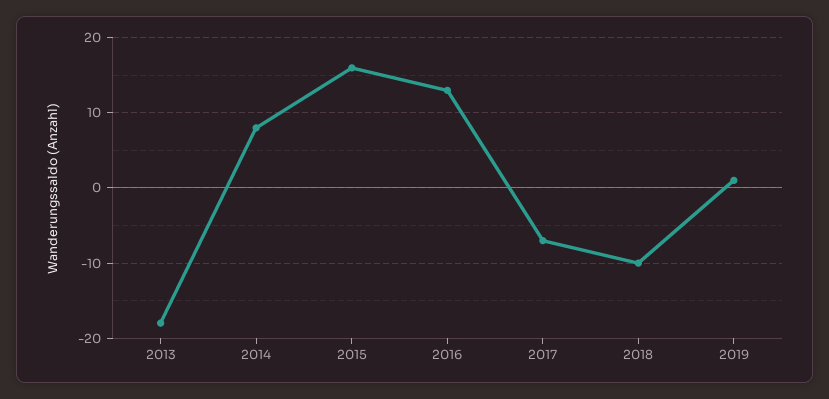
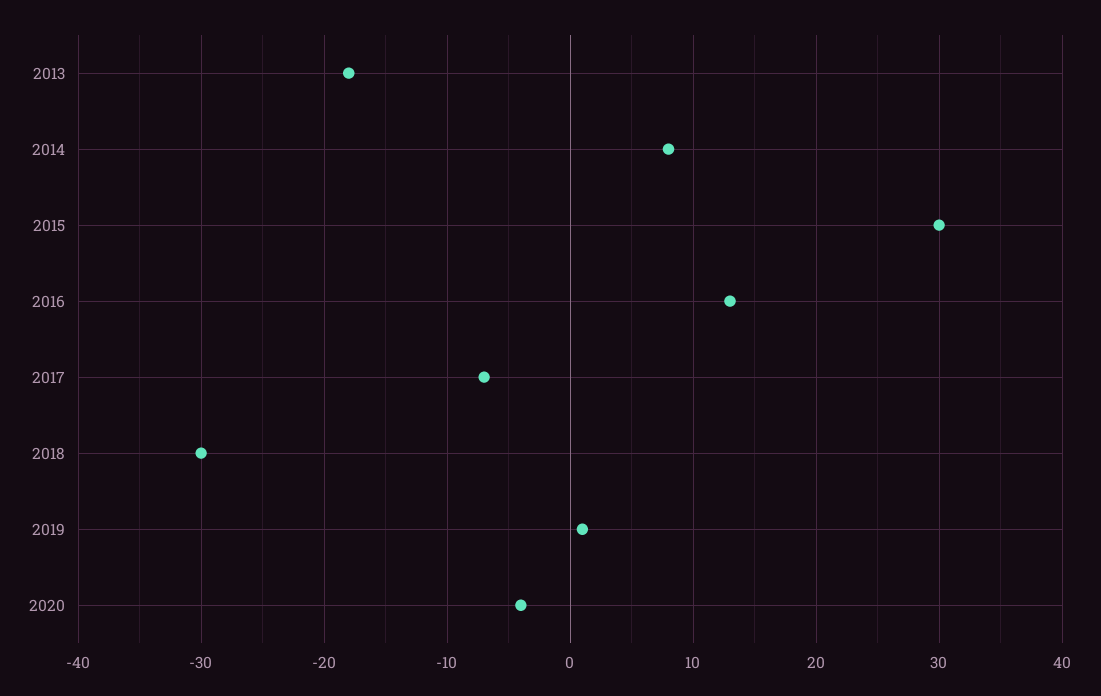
2015: 16 -> 30
2018: -10 -> -30
2020: none -> -4

